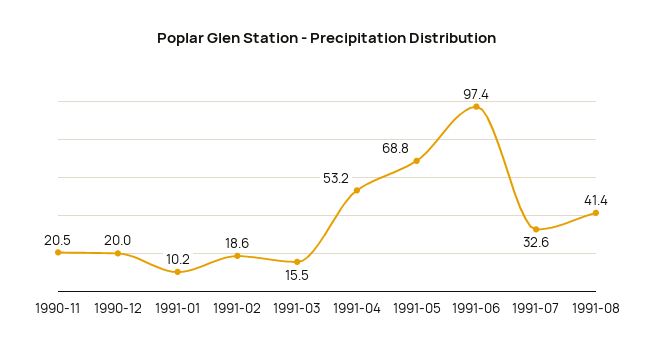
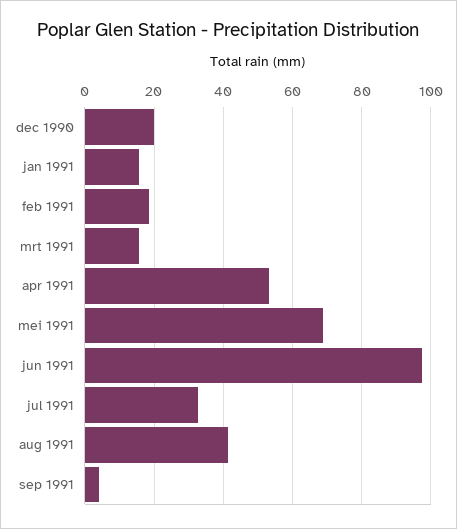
1990-11: 20.5 -> none
1991-01: 10.2 -> 16
sep 1991: none -> 4

